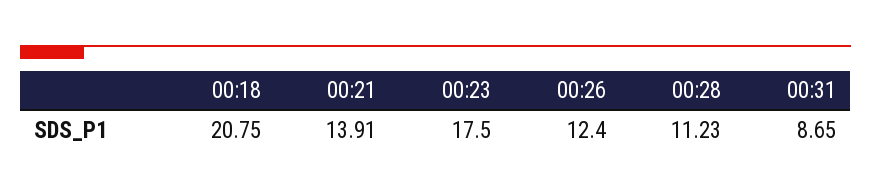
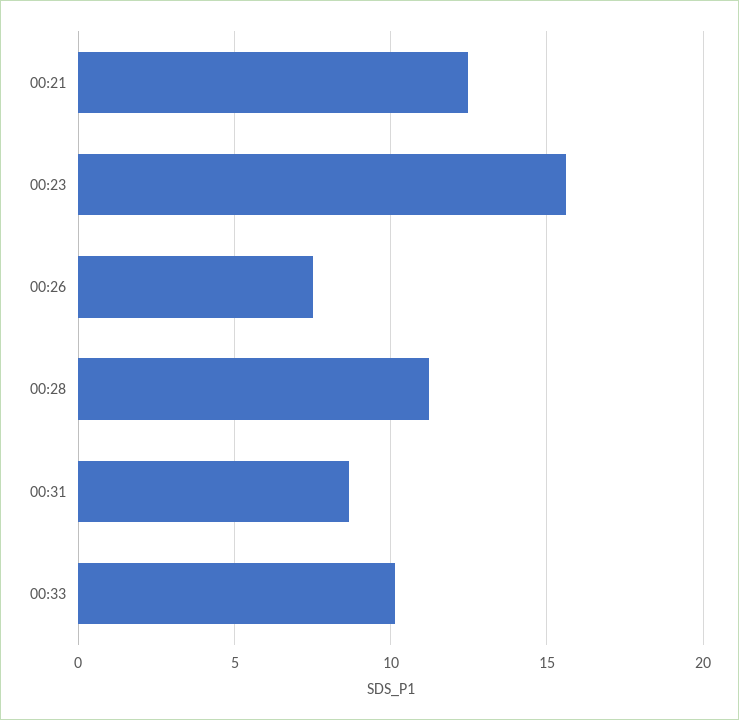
00:18: 20.75 -> none
00:21: 13.91 -> 12.5
00:23: 17.5 -> 15.5
00:26: 12.4 -> 7.5
00:33: none -> 10

